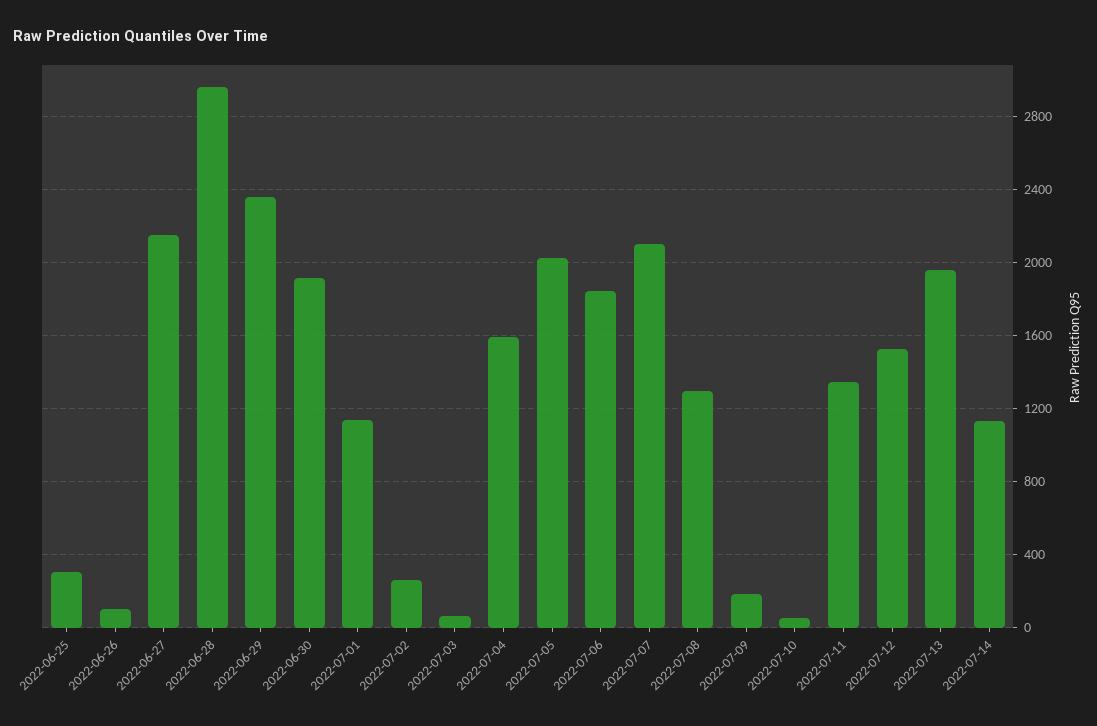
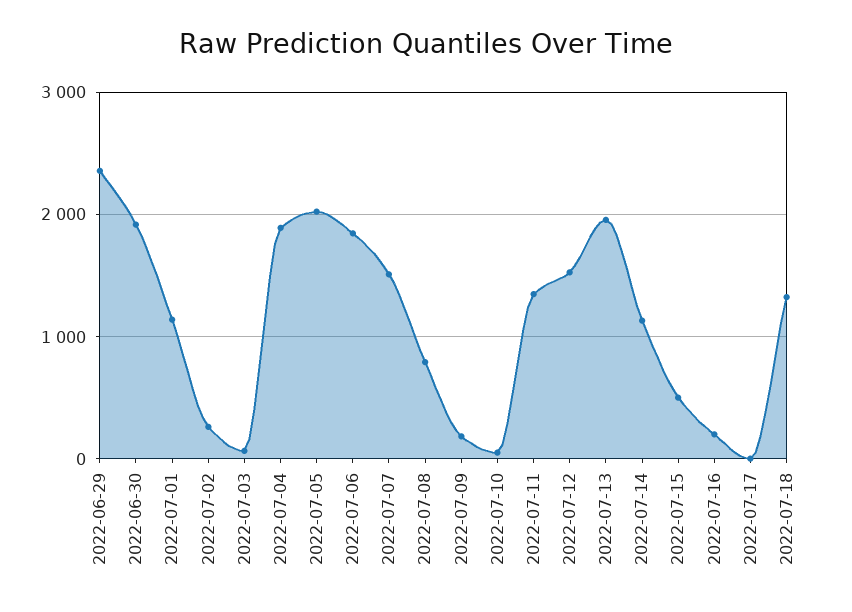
2022-06-25: 300 -> none
2022-06-26: 100 -> none
2022-06-27: 2150 -> none
2022-06-28: 2950 -> none
2022-07-04: 1600 -> 1900
2022-07-07: 2100 -> 1500
2022-07-08: 1300 -> 800
2022-07-15: none -> 500
2022-07-16: none -> 200
2022-07-17: none -> 0
2022-07-18: none -> 1300

